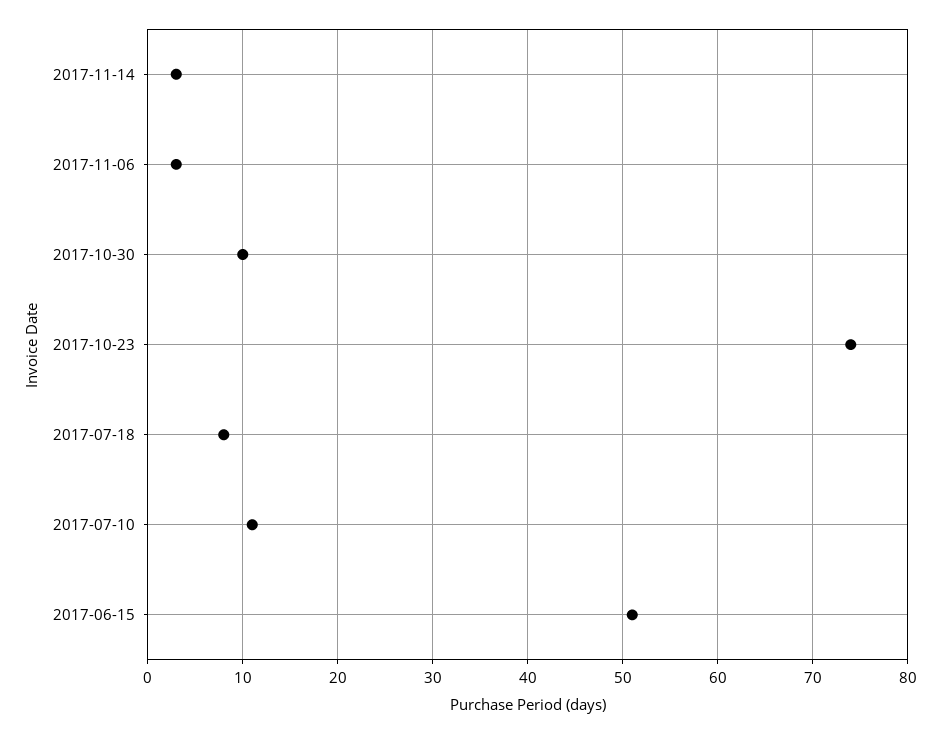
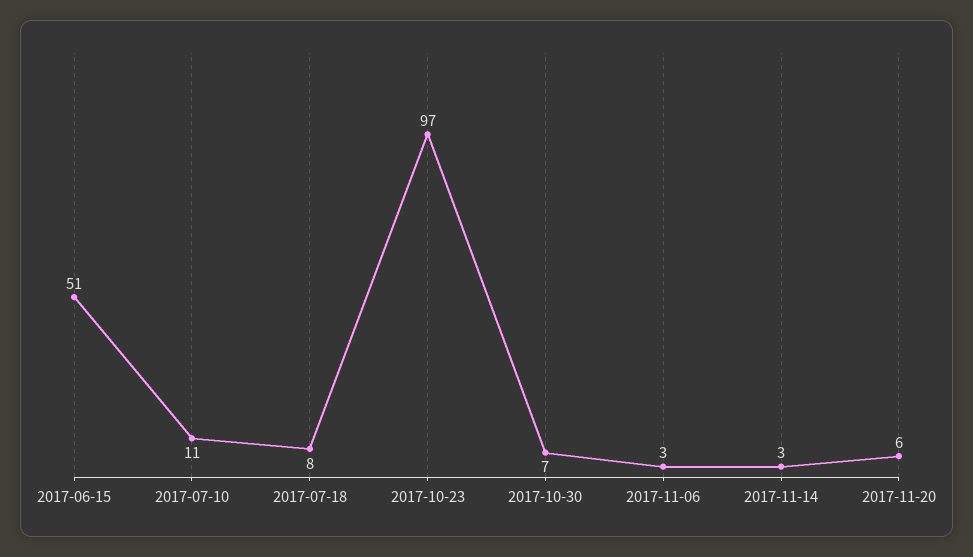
2017-10-30: 10 -> 7
2017-10-23: 74 -> 97
2017-11-20: none -> 6

